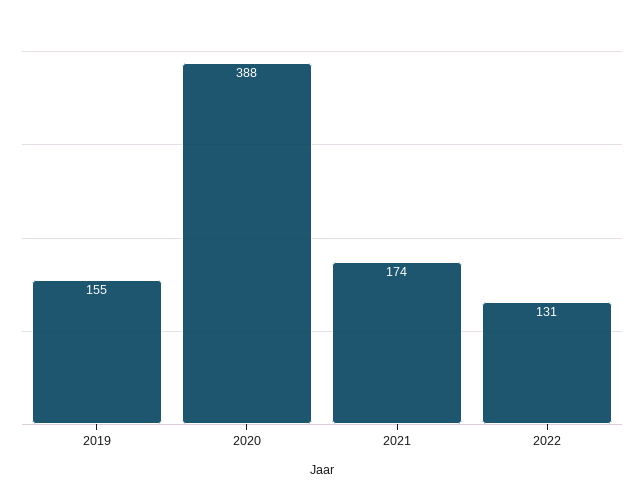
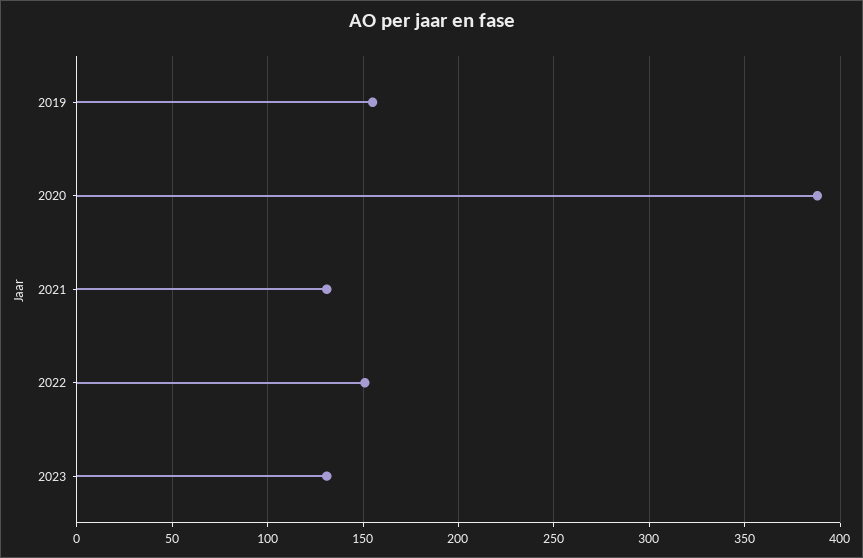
2021: 174 -> 130
2022: 131 -> 150
2023: none -> 130

